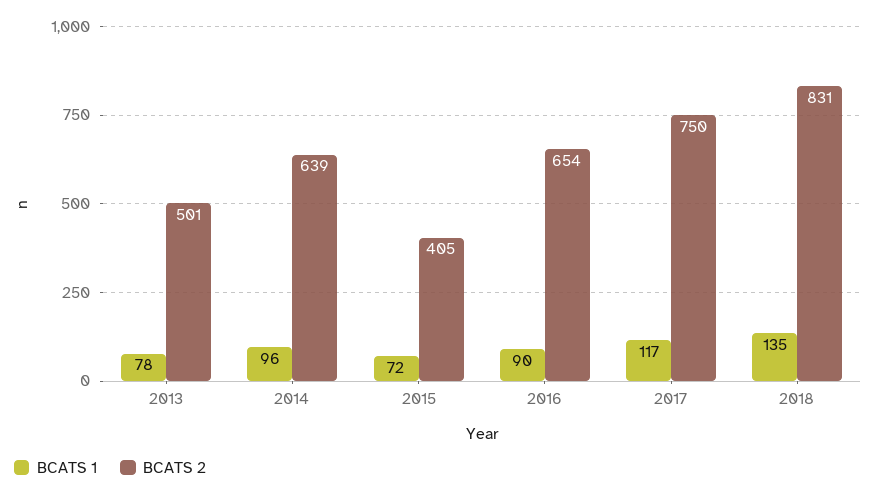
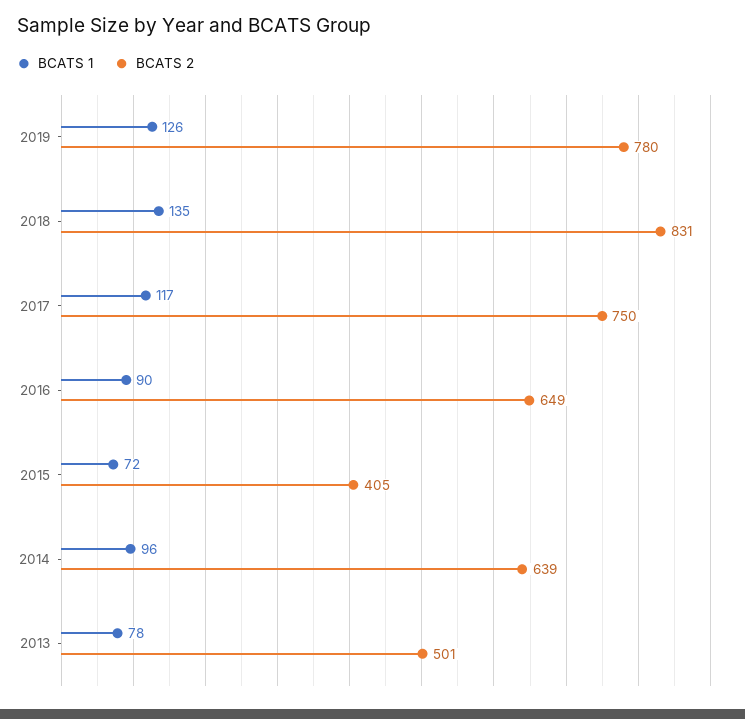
BCATS 2, 2016: 654 -> 649
BCATS 1, 2019: none -> 126
BCATS 2, 2019: none -> 780

